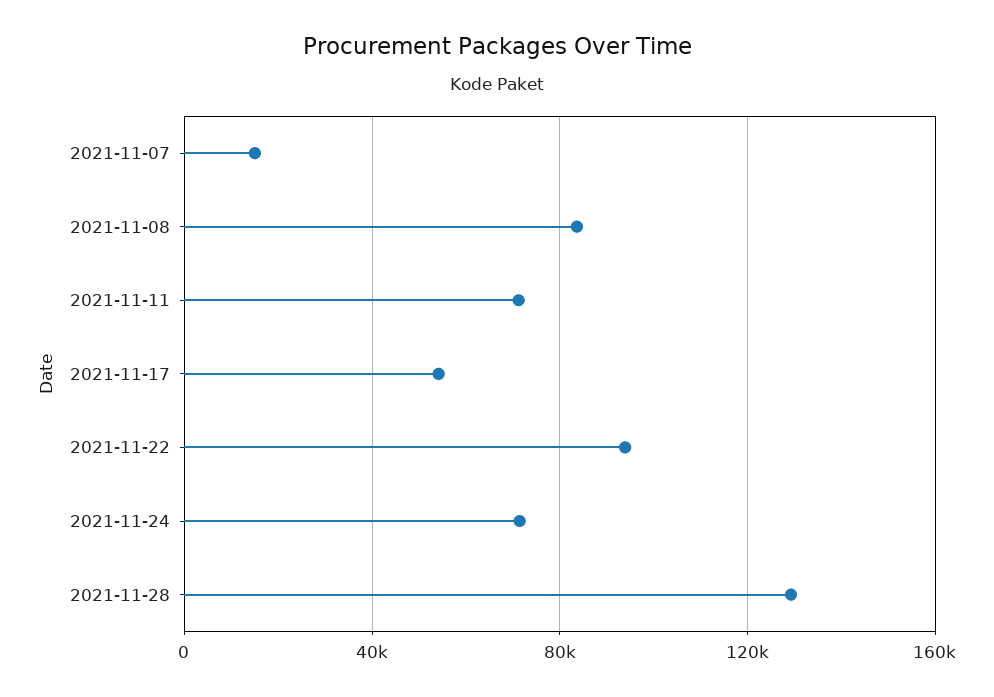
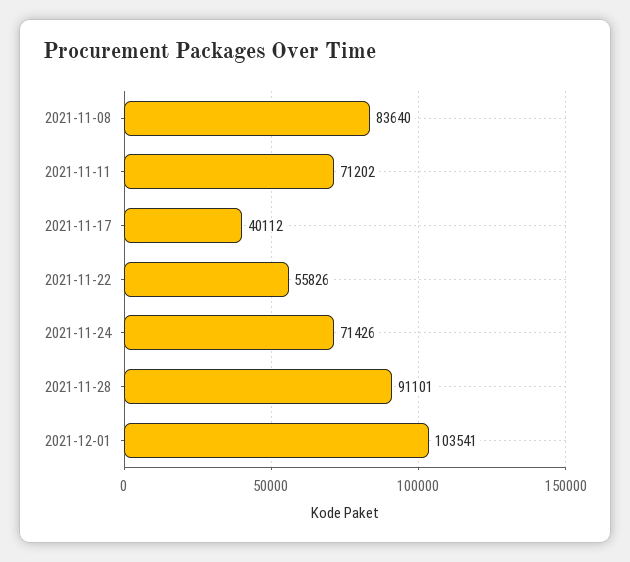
2021-11-07: 15000 -> none
2021-11-17: 55000 -> 40112
2021-11-22: 95000 -> 55826
2021-11-28: 130000 -> 91101
2021-12-01: none -> 103541

